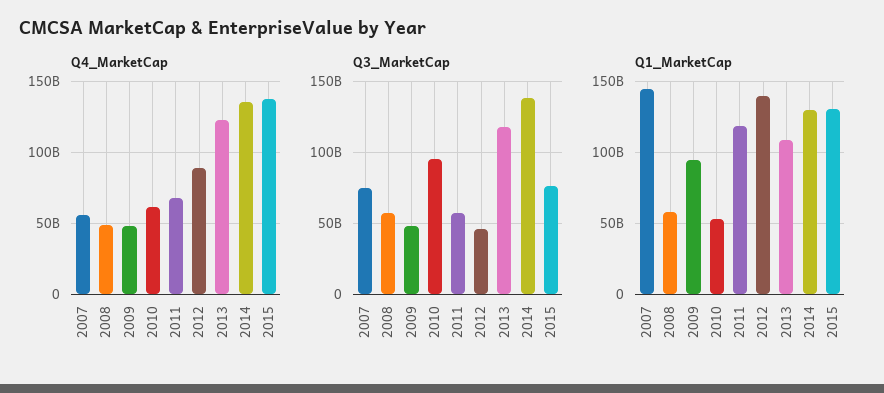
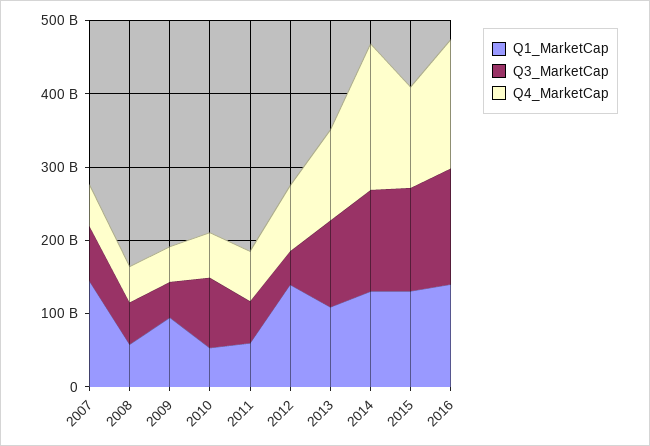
Q4_MarketCap, 2014: 135000000000 -> 200000000000
Q3_MarketCap, 2015: 75000000000 -> 140000000000
Q1_MarketCap, 2011: 120000000000 -> 60000000000
Q1_MarketCap, 2016: none -> 140000000000
Q3_MarketCap, 2016: none -> 160000000000
Q4_MarketCap, 2016: none -> 180000000000

